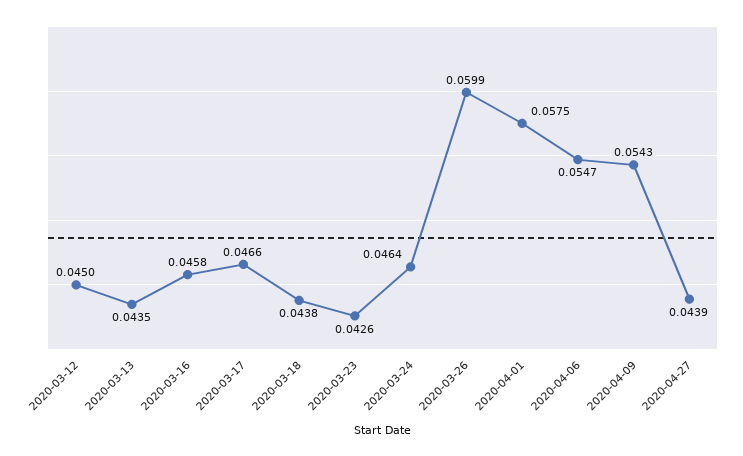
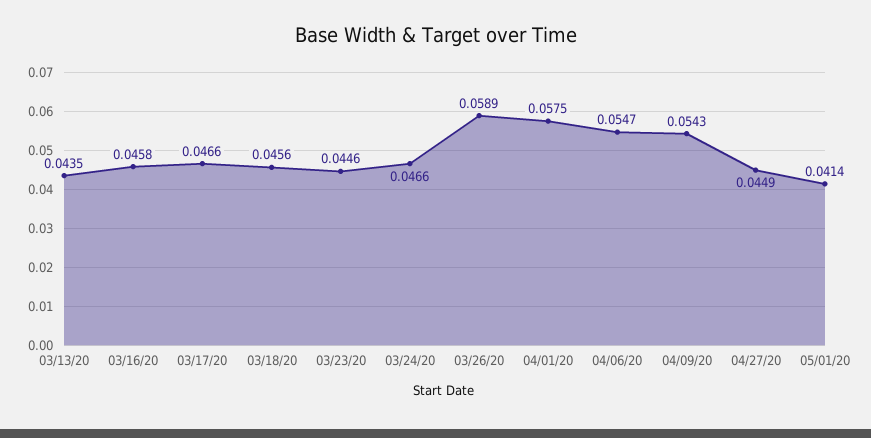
2020-03-12: 0.045 -> none
2020-03-18: 0.0438 -> 0.0456
2020-03-23: 0.0426 -> 0.0446
2020-03-24: 0.0464 -> 0.0466
2020-03-26: 0.0599 -> 0.0589
2020-04-27: 0.0439 -> 0.0449
05/01/20: none -> 0.0414

